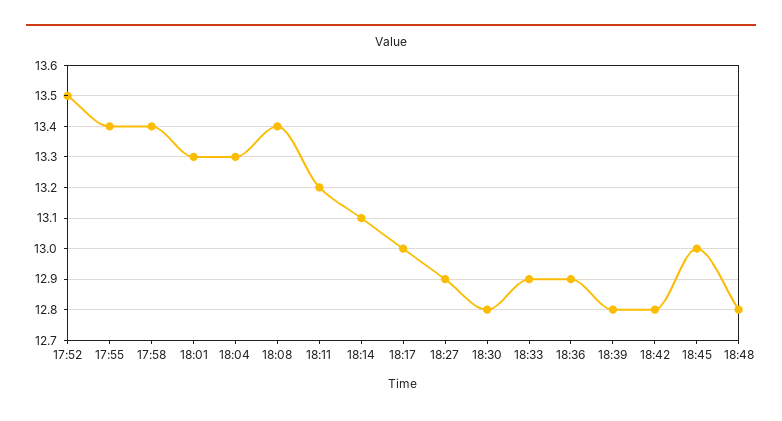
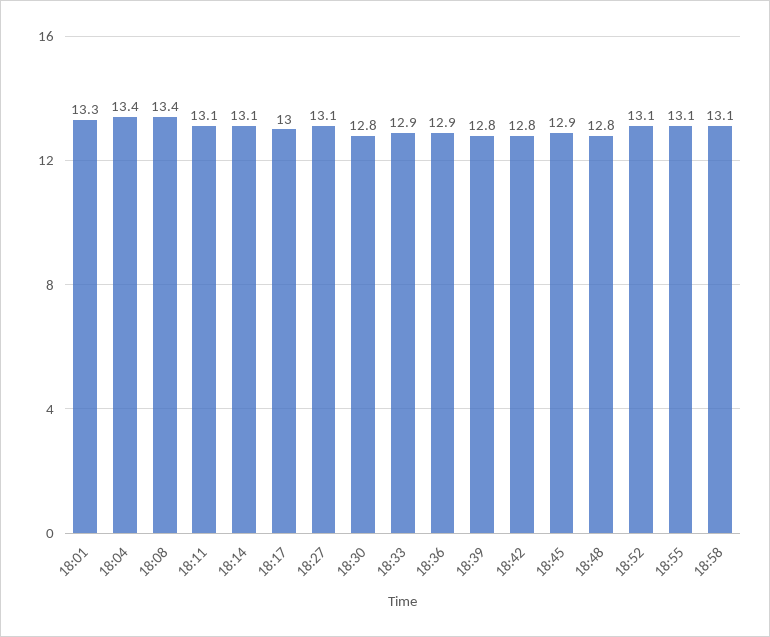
17:52: 13.5 -> none
17:55: 13.4 -> none
17:58: 13.4 -> none
18:04: 13.3 -> 13.4
18:11: 13.2 -> 13.1
18:27: 12.9 -> 13.1
18:45: 13 -> 12.9
18:52: none -> 13.1
18:55: none -> 13.1
18:58: none -> 13.1

